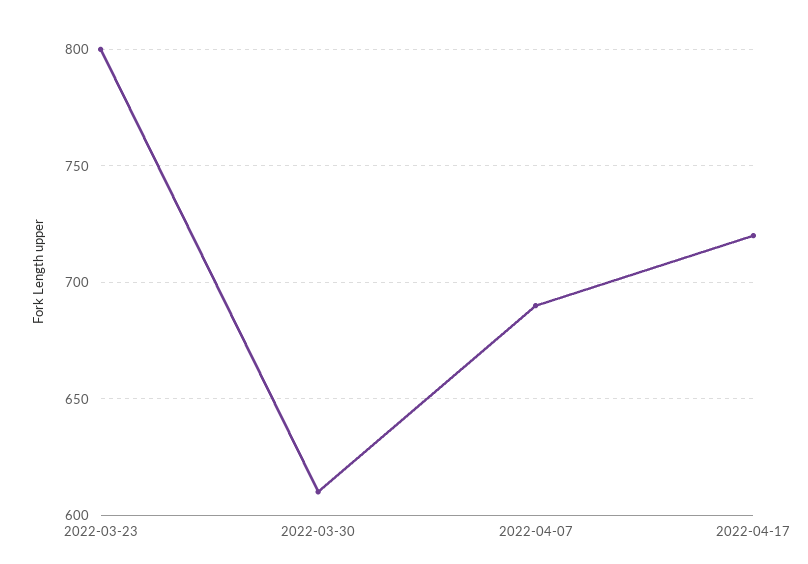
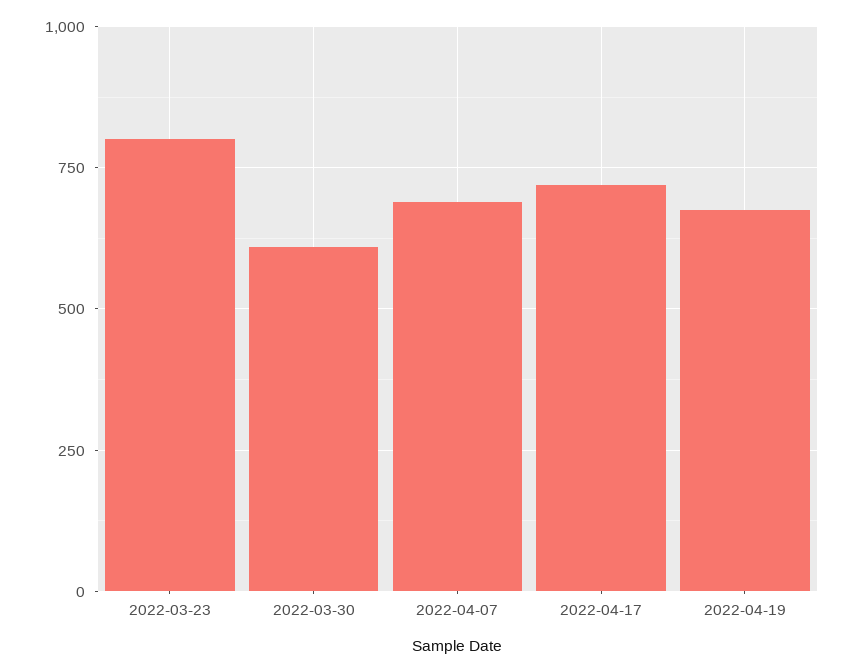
2022-04-19: none -> 675

